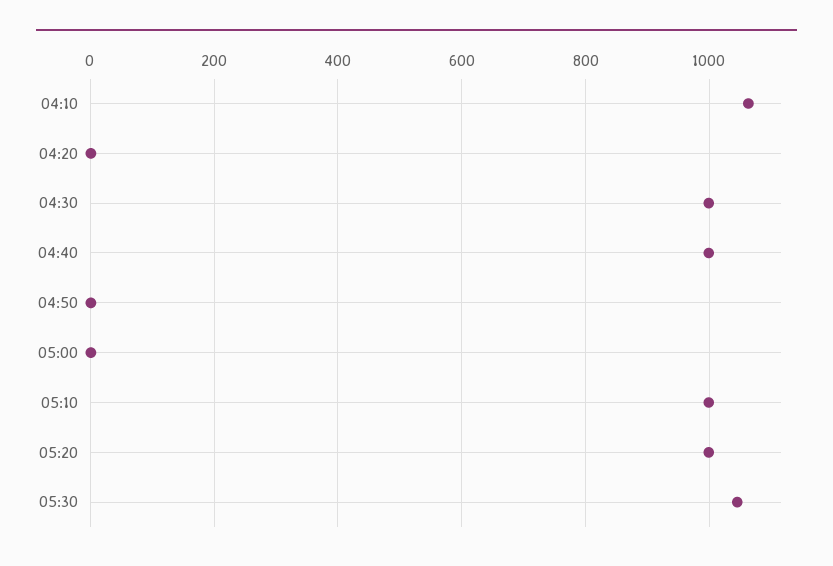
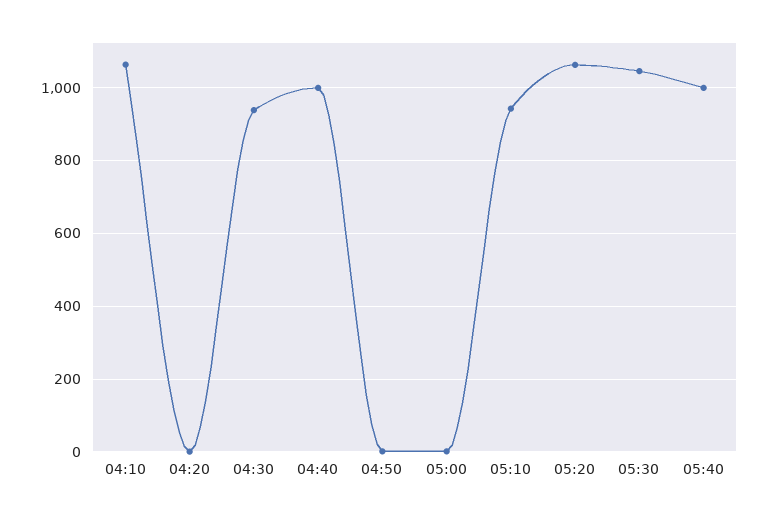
04:30: 1000 -> 940
05:10: 1000 -> 940
05:20: 1000 -> 1060
05:40: none -> 1000

